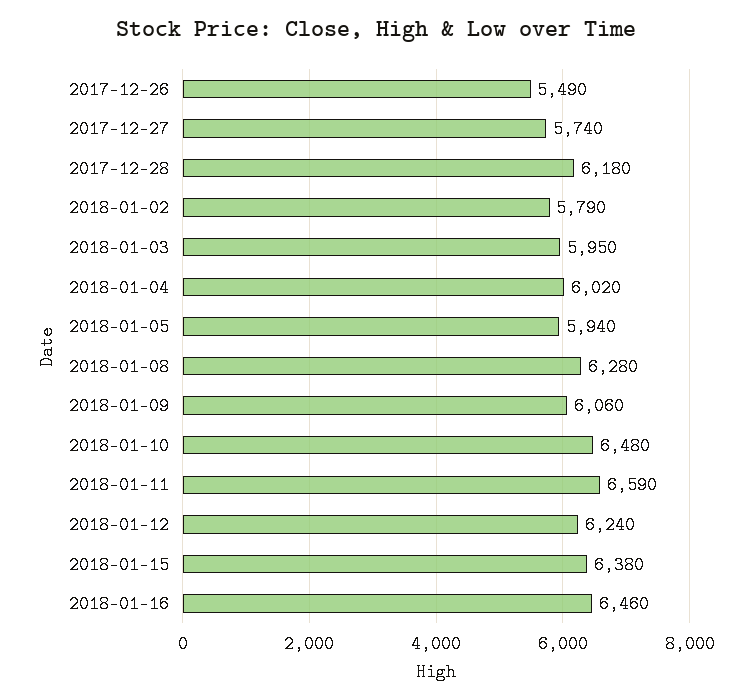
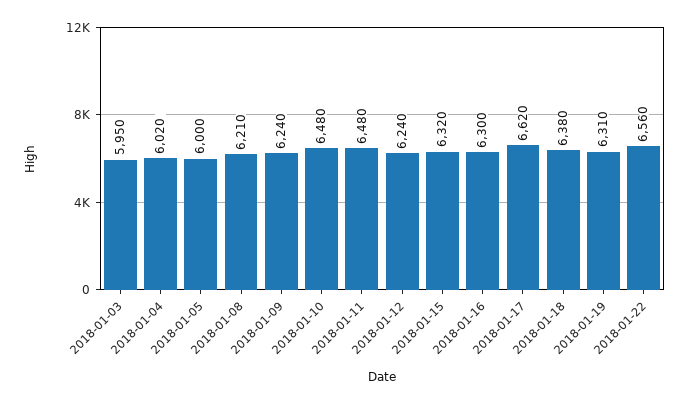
2017-12-26: 5490 -> none
2017-12-27: 5740 -> none
2017-12-28: 6180 -> none
2018-01-02: 5790 -> none
2018-01-05: 5940 -> 6000
2018-01-08: 6280 -> 6210
2018-01-09: 6060 -> 6240
2018-01-11: 6590 -> 6480
2018-01-15: 6380 -> 6320
2018-01-16: 6460 -> 6300
2018-01-17: none -> 6620
2018-01-18: none -> 6380
2018-01-19: none -> 6310
2018-01-22: none -> 6560

